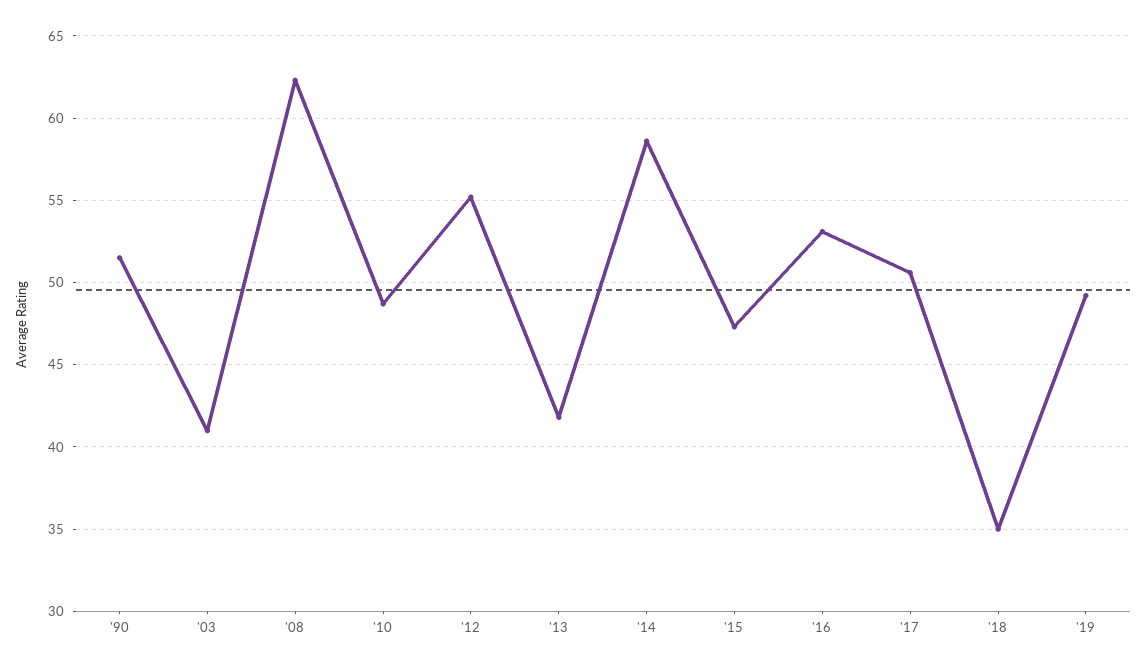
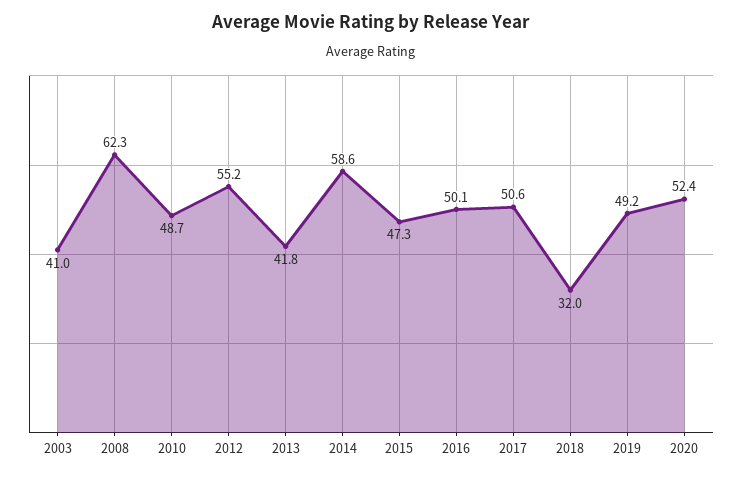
'90: 51.5 -> none
'16: 53 -> 50.1
'18: 35 -> 32
2020: none -> 52.4

